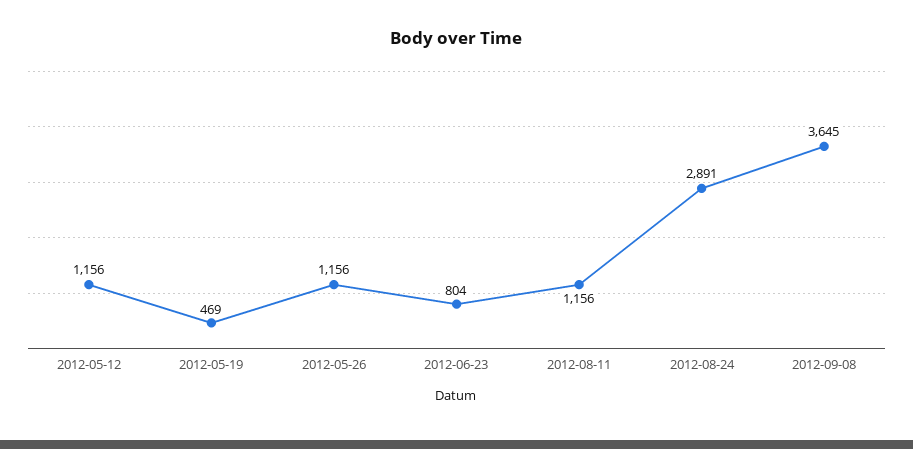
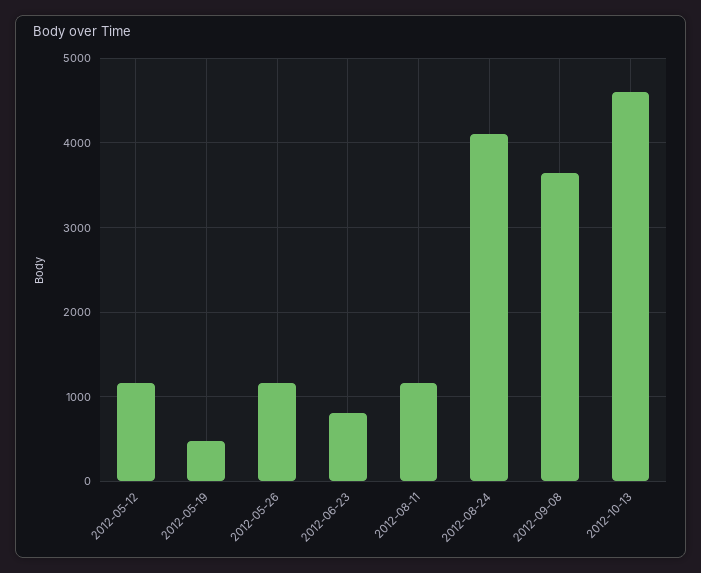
2012-08-24: 2891 -> 4100
2012-10-13: none -> 4600

